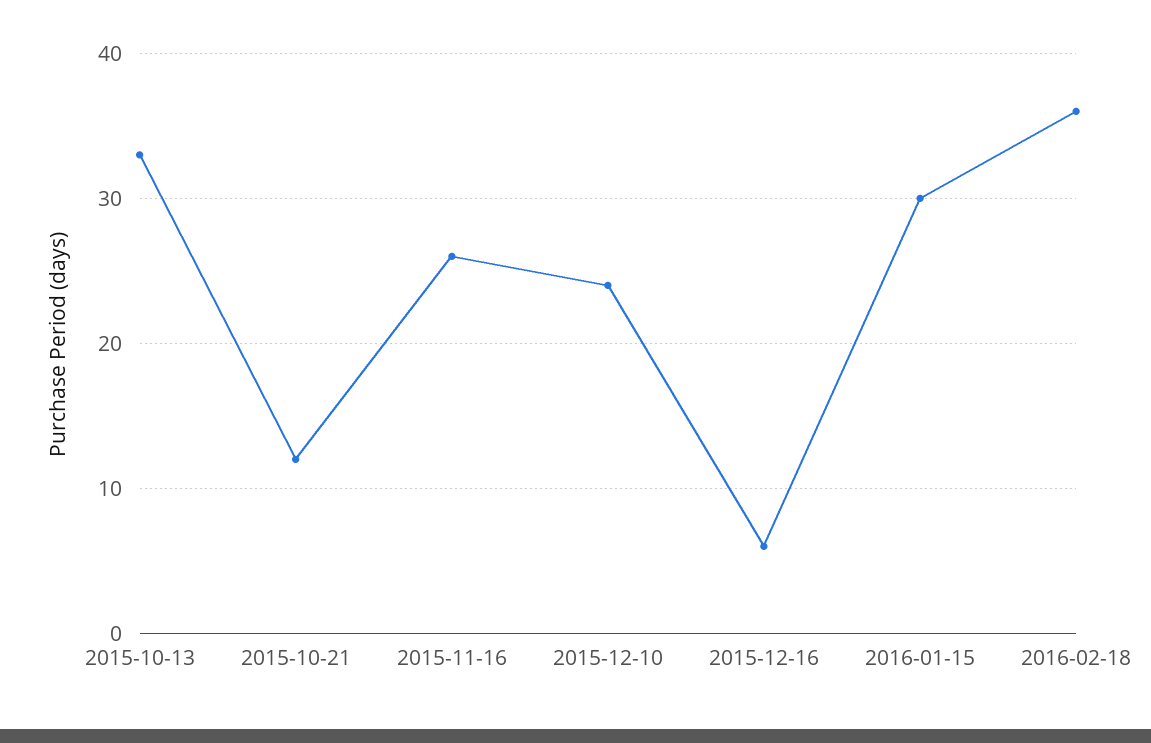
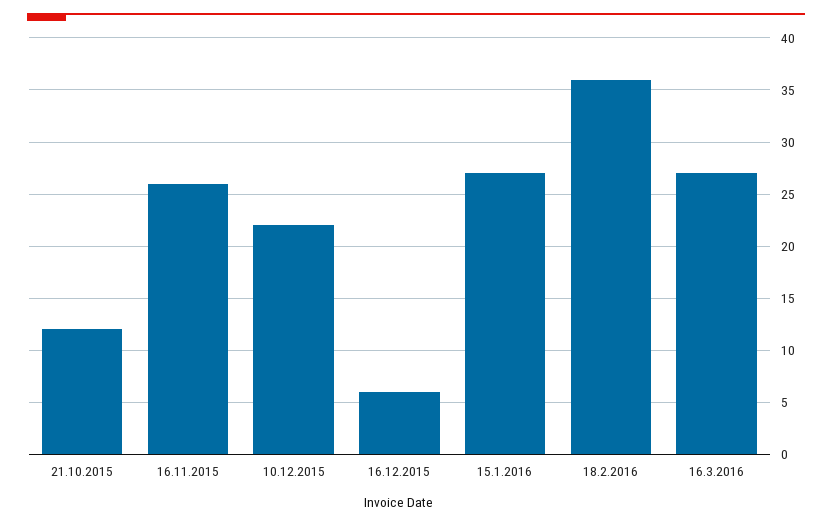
2015-10-13: 33 -> none
2015-12-10: 24 -> 22
2016-01-15: 30 -> 27
16.3.2016: none -> 27

